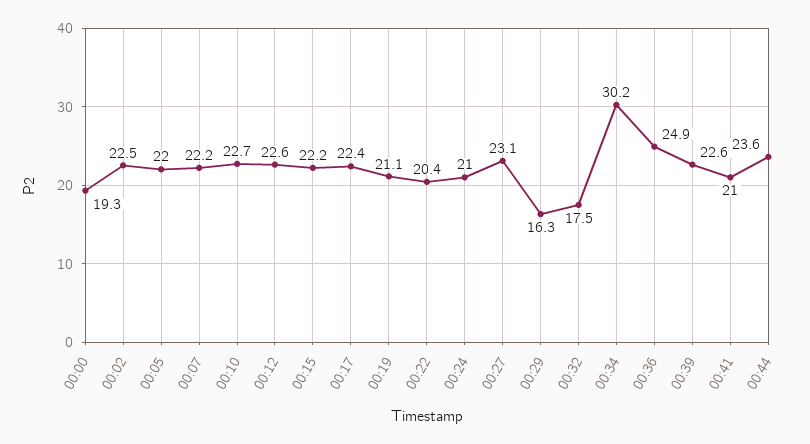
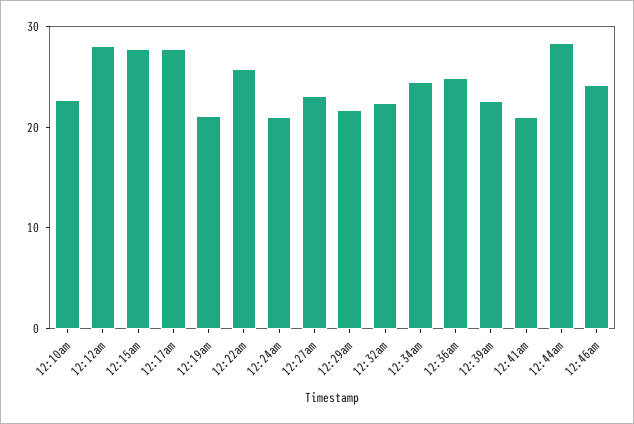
00:00: 19.3 -> none
00:02: 22.5 -> none
00:05: 22 -> none
00:07: 22.2 -> none
00:12: 22.6 -> 28
00:15: 22.2 -> 28
00:17: 22.4 -> 28
00:22: 20.4 -> 26
00:29: 16.3 -> 22
00:32: 17.5 -> 22
00:34: 30.2 -> 24
00:44: 23.6 -> 28
12:46am: none -> 24

